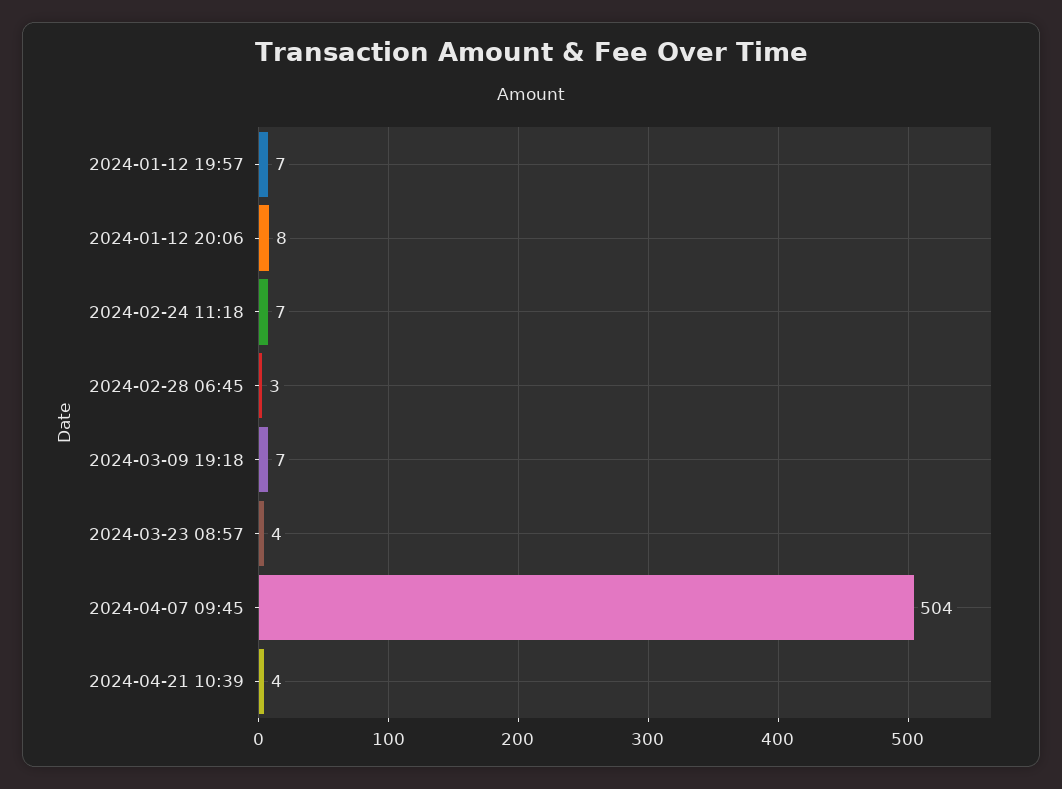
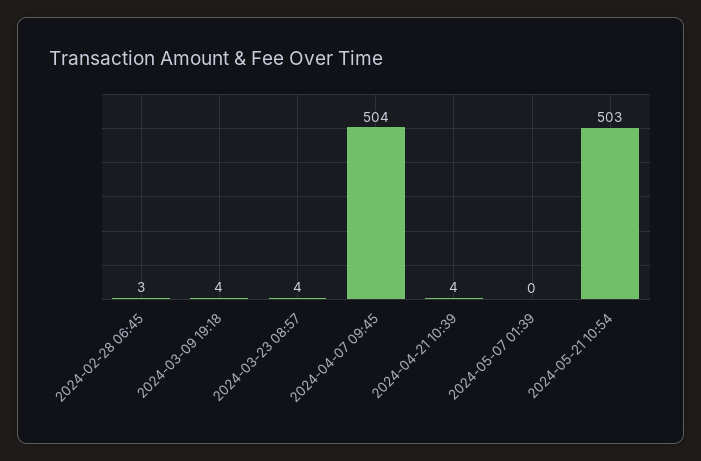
2024-01-12 19:57: 7 -> none
2024-01-12 20:06: 8 -> none
2024-02-24 11:18: 7 -> none
2024-03-09 19:18: 7 -> 4
2024-05-07 01:39: none -> 0
2024-05-21 10:54: none -> 503

